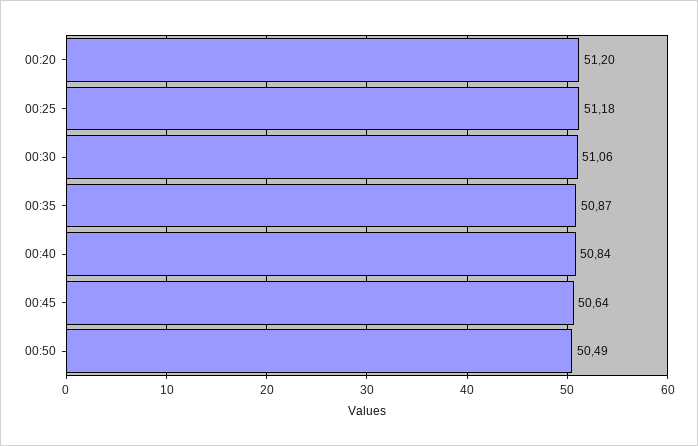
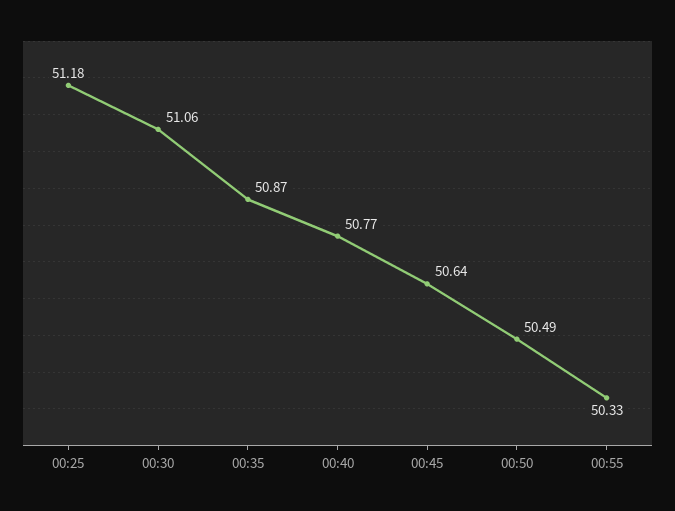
00:20: 51.2 -> none
00:40: 50.84 -> 50.77
00:55: none -> 50.33

